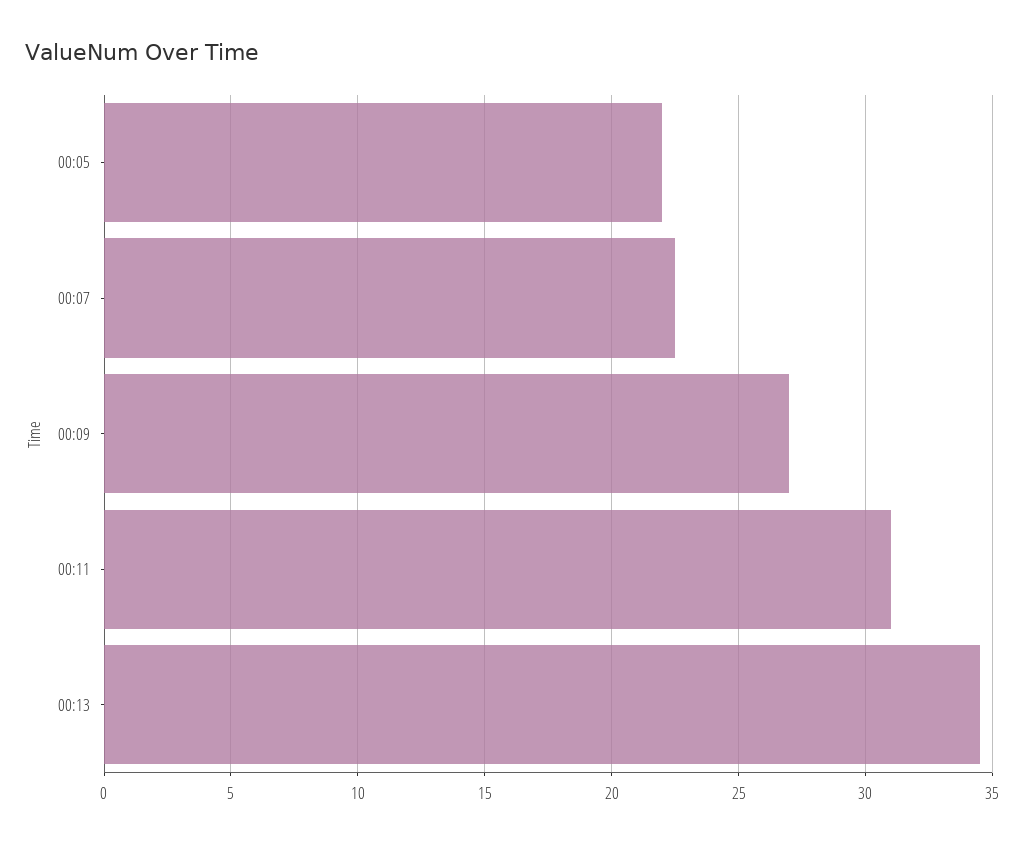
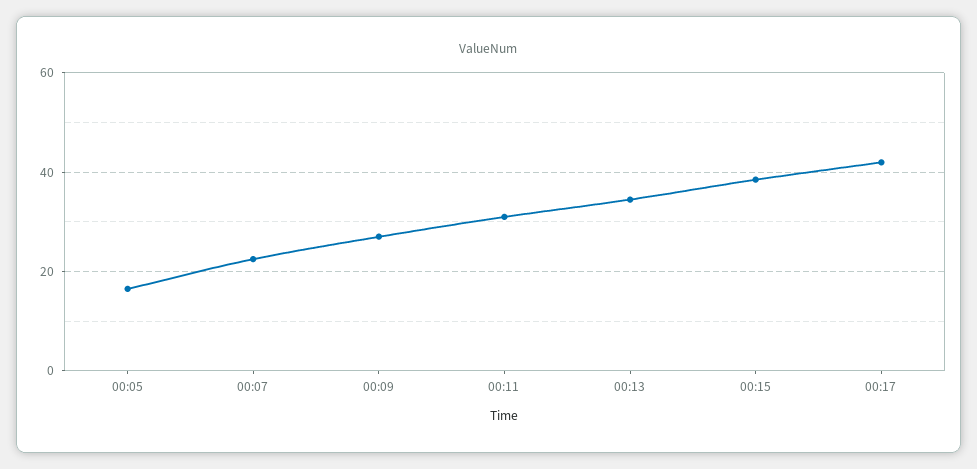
00:05: 22 -> 16
00:15: none -> 38
00:17: none -> 42

